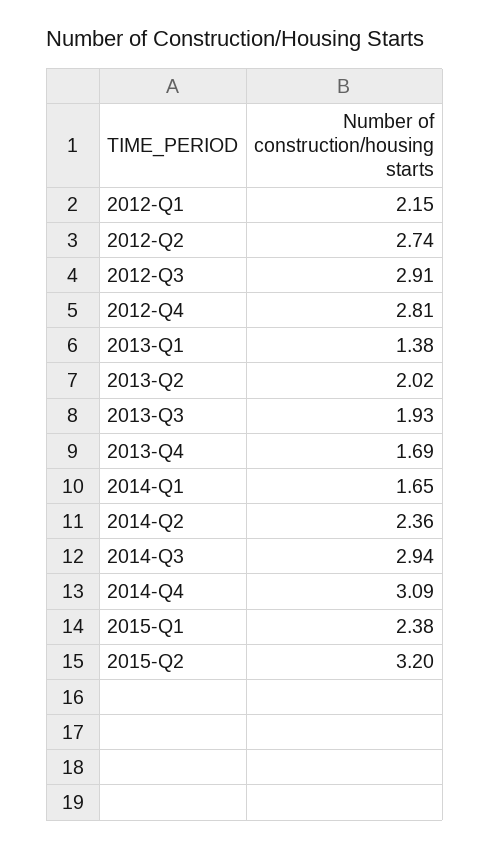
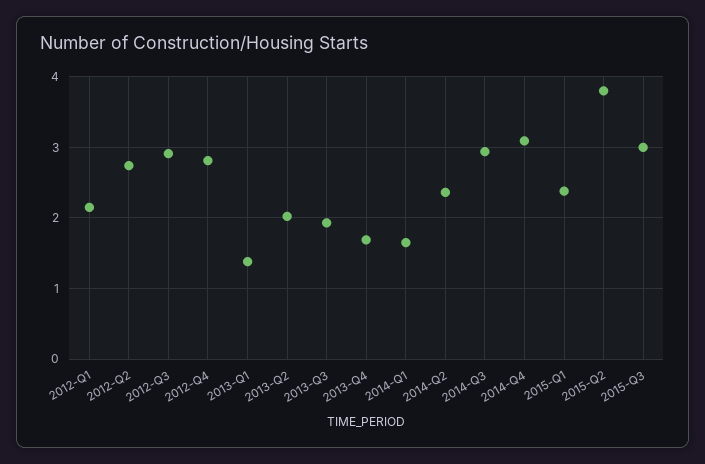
2015-Q2: 3.2 -> 3.8
2015-Q3: none -> 3

